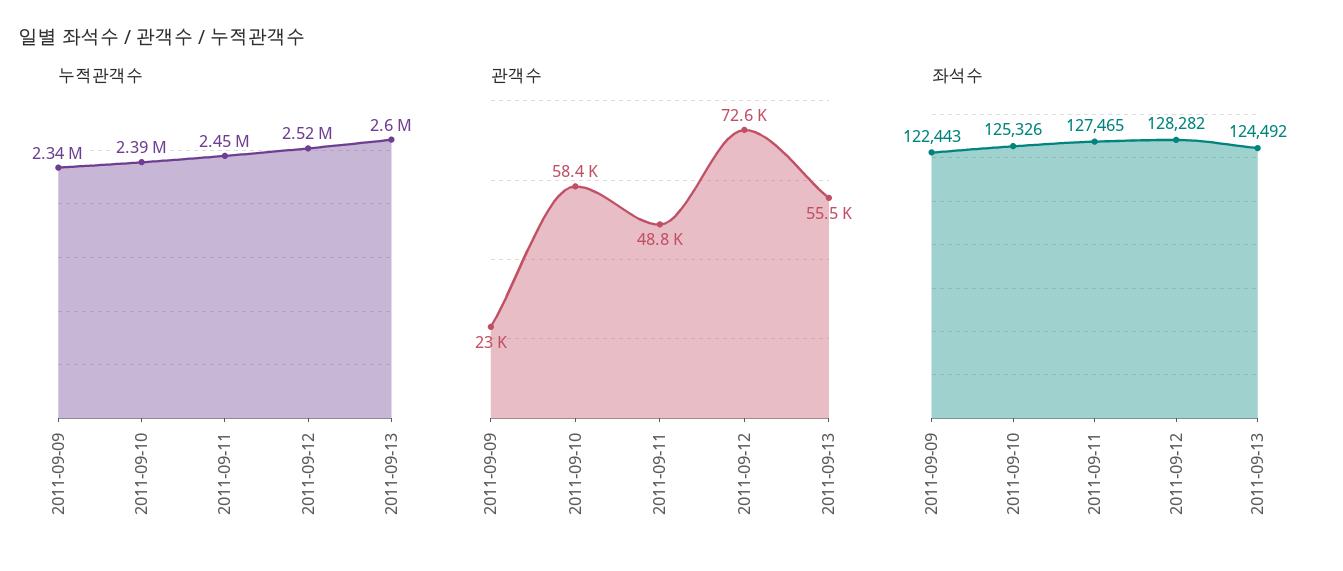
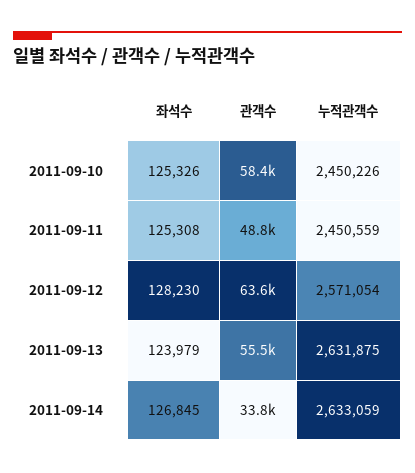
누적관객수, 2011-09-09: 2340000 -> none
누적관객수, 2011-09-10: 2390000 -> 2450226
누적관객수, 2011-09-12: 2520000 -> 2571054
누적관객수, 2011-09-13: 2600000 -> 2631875
관객수, 2011-09-09: 23000 -> none
관객수, 2011-09-12: 72600 -> 63600
좌석수, 2011-09-09: 122443 -> none
좌석수, 2011-09-11: 127465 -> 125308
좌석수, 2011-09-12: 128282 -> 128230
좌석수, 2011-09-13: 124492 -> 123979
좌석수, 2011-09-14: none -> 126845
관객수, 2011-09-14: none -> 33800
누적관객수, 2011-09-14: none -> 2633059

